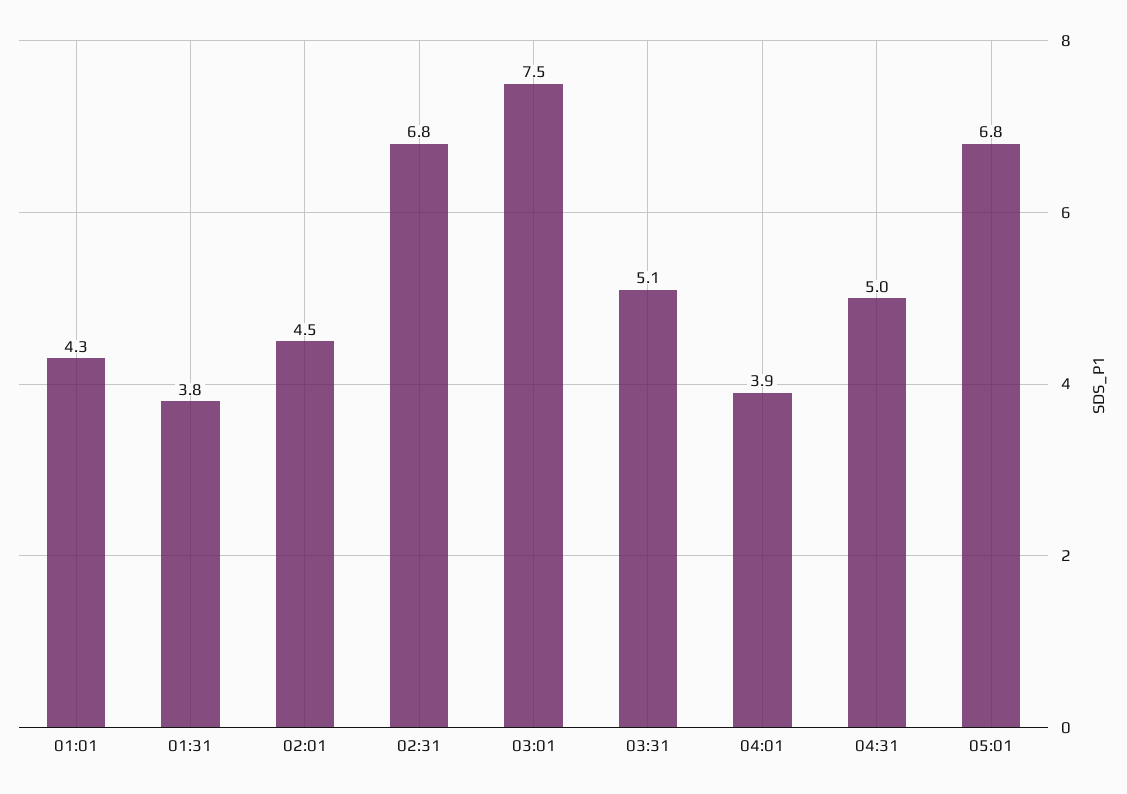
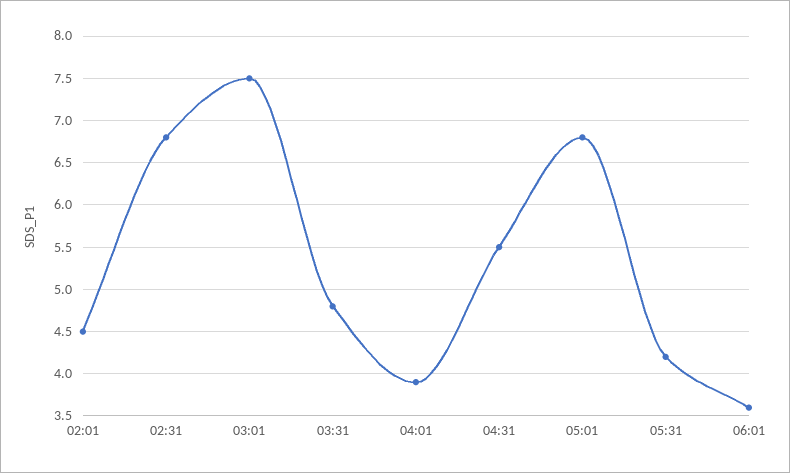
01:01: 4.3 -> none
01:31: 3.8 -> none
03:31: 5.1 -> 4.8
04:31: 5 -> 5.5
05:31: none -> 4.2
06:01: none -> 3.6

